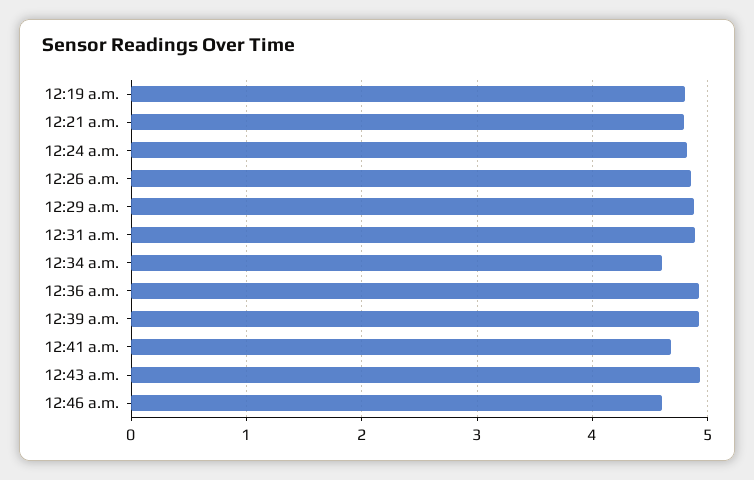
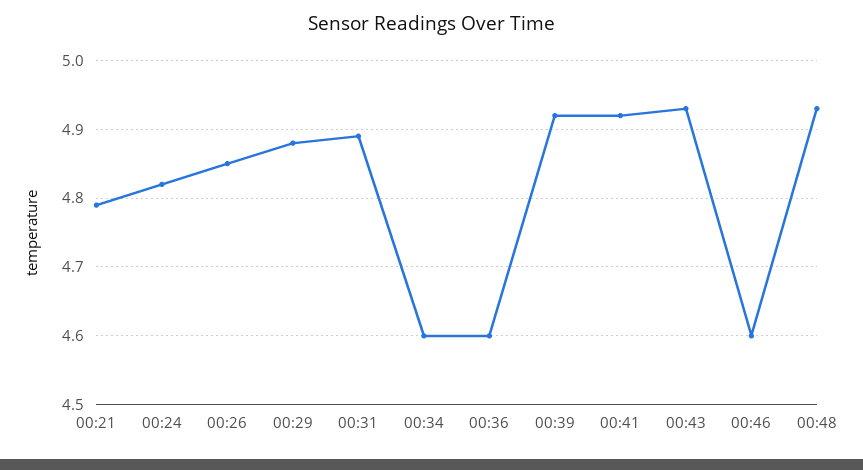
12:19 a.m.: 4.8 -> none
12:36 a.m.: 4.9 -> 4.6
12:41 a.m.: 4.7 -> 4.92
00:48: none -> 4.93

